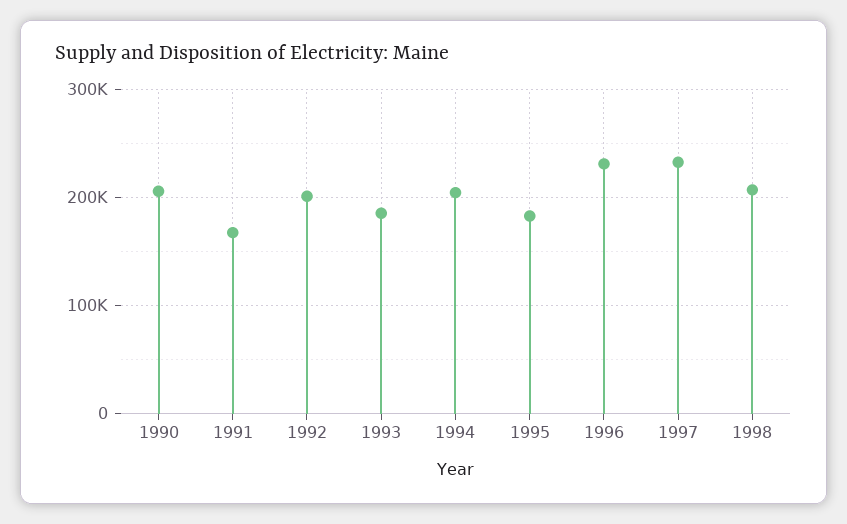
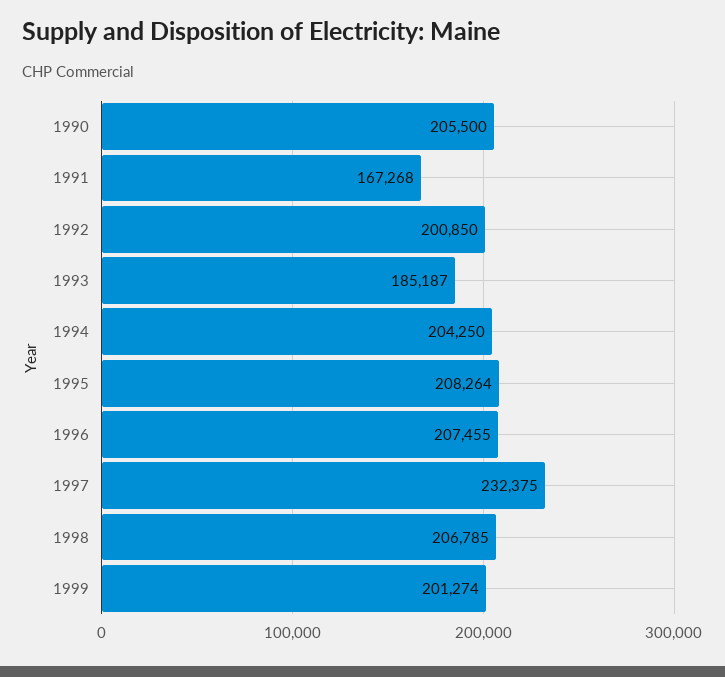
1995: 180000 -> 208264
1996: 230000 -> 207455
1999: none -> 201274

